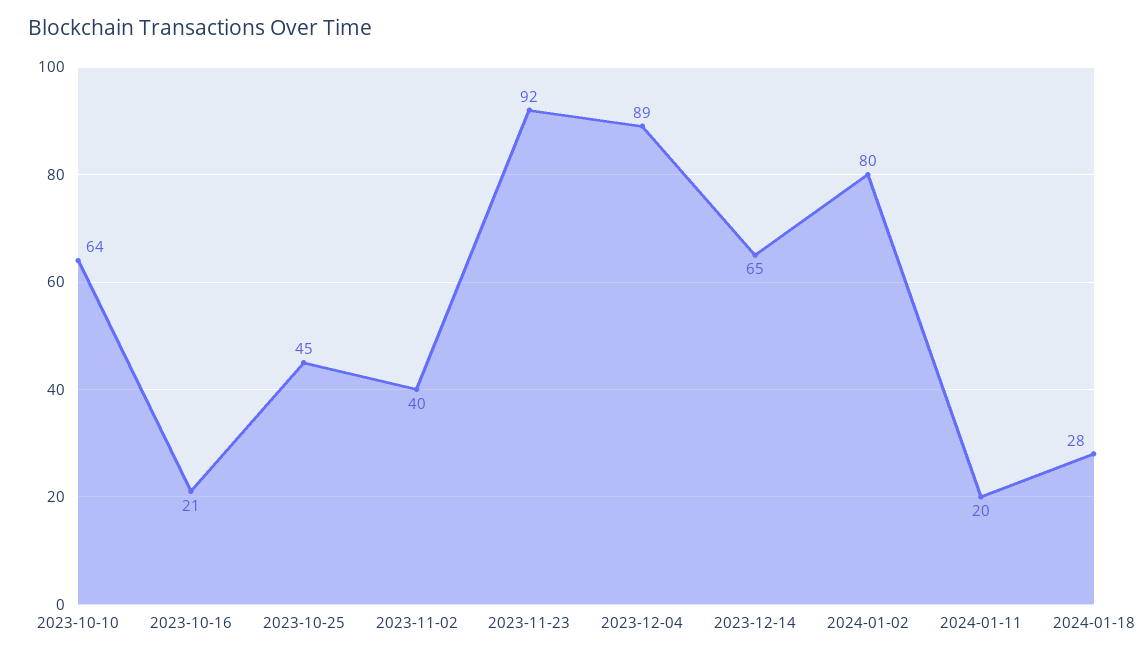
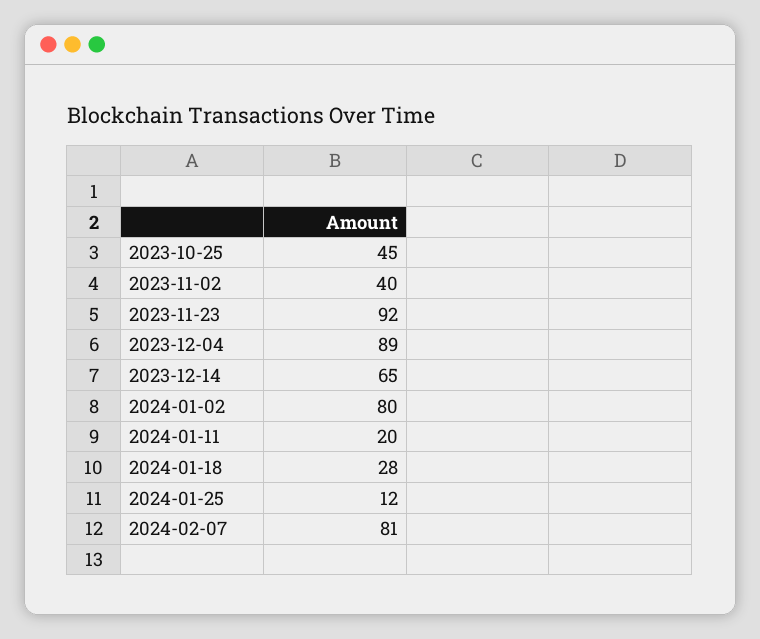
2023-10-10: 64 -> none
2023-10-16: 21 -> none
2024-01-25: none -> 12
2024-02-07: none -> 81

